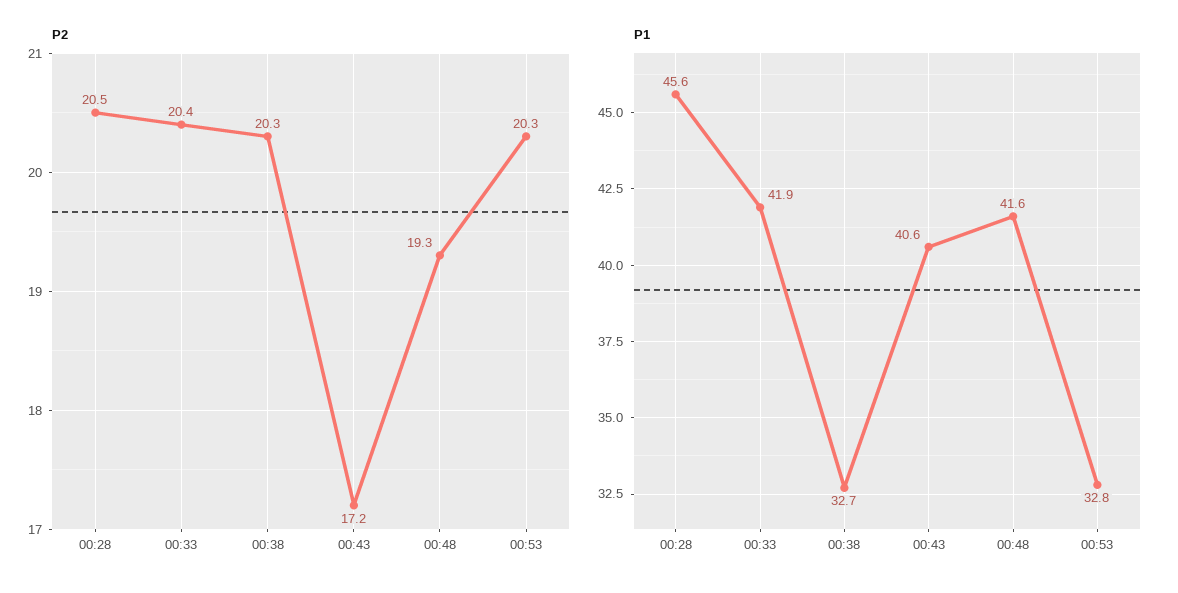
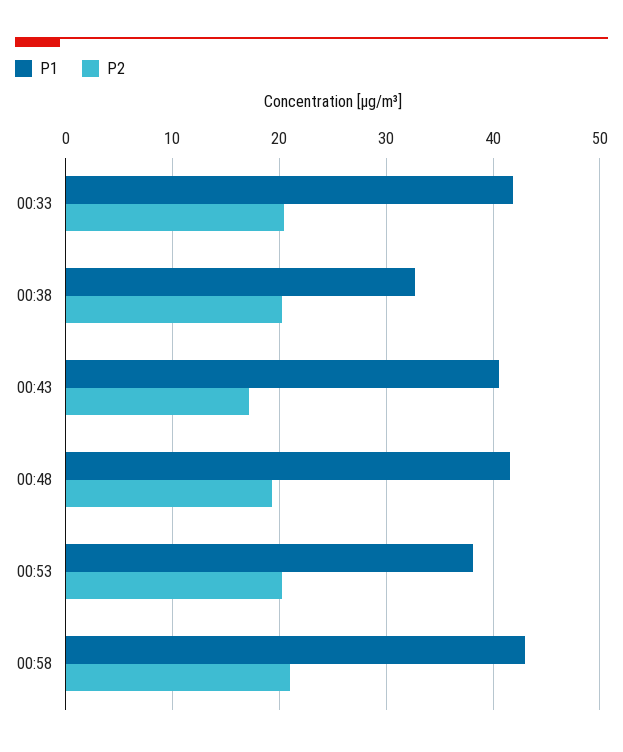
P2, 00:28: 20.5 -> none
P1, 00:28: 45.6 -> none
P1, 00:53: 32.8 -> 38
P1, 00:58: none -> 43
P2, 00:58: none -> 21

